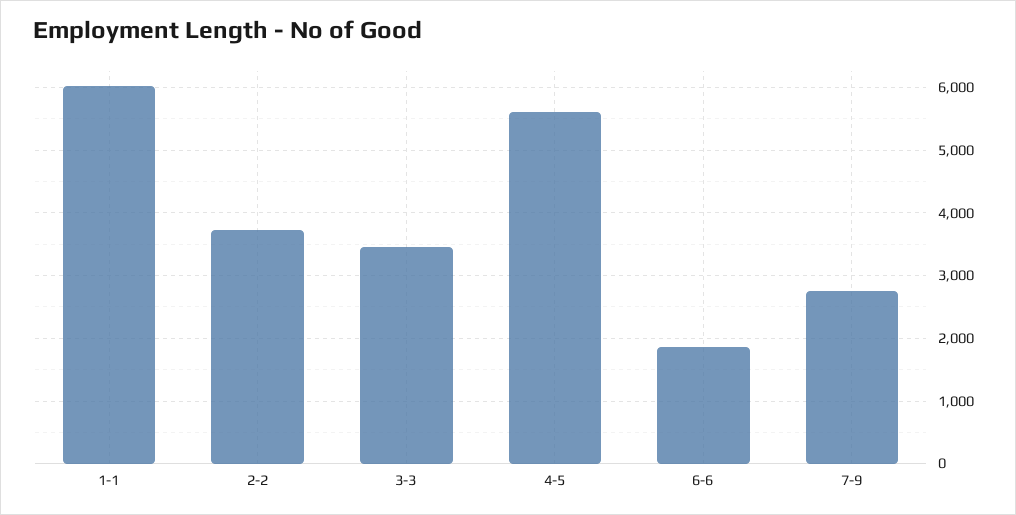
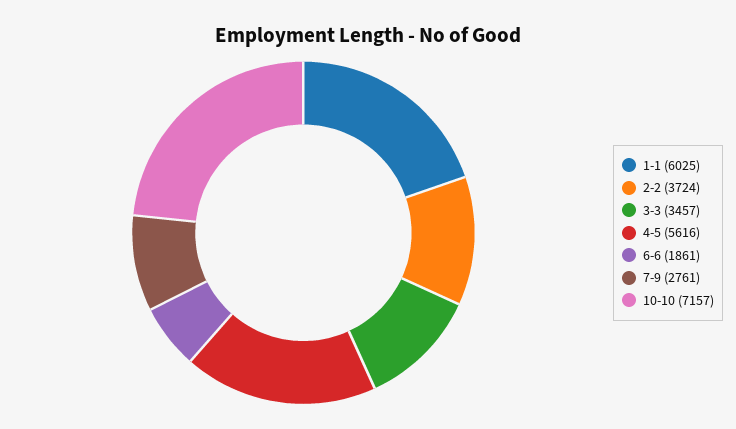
10-10: none -> 7157

